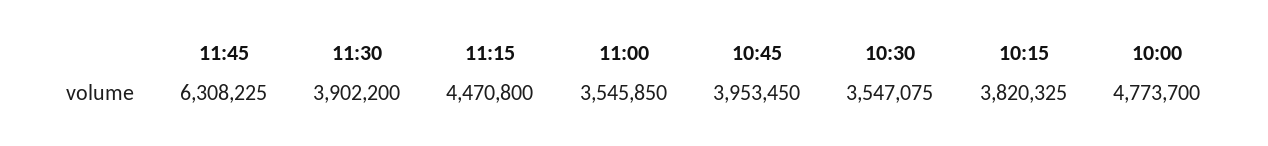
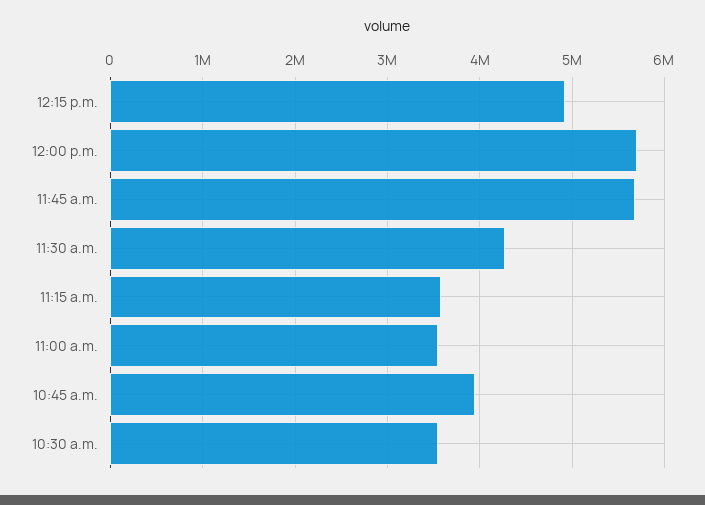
11:45: 6308225 -> 5700000
11:30: 3902200 -> 4300000
11:15: 4470800 -> 3600000
10:15: 3820325 -> none
10:00: 4773700 -> none
12:15 p.m.: none -> 4900000
12:00 p.m.: none -> 5700000

